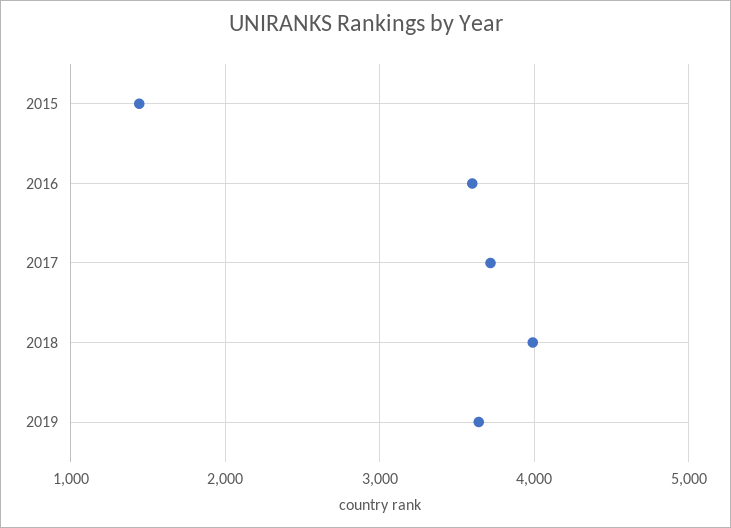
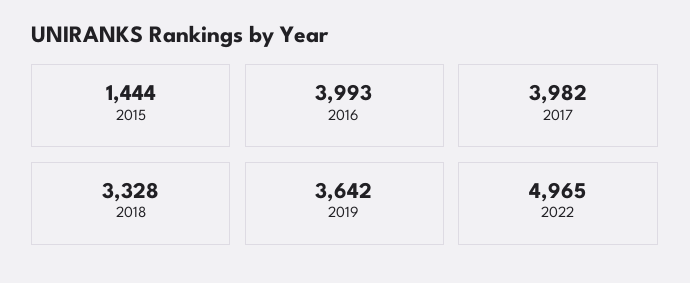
2016: 3600 -> 3993
2017: 3700 -> 3982
2018: 4000 -> 3328
2022: none -> 4965

